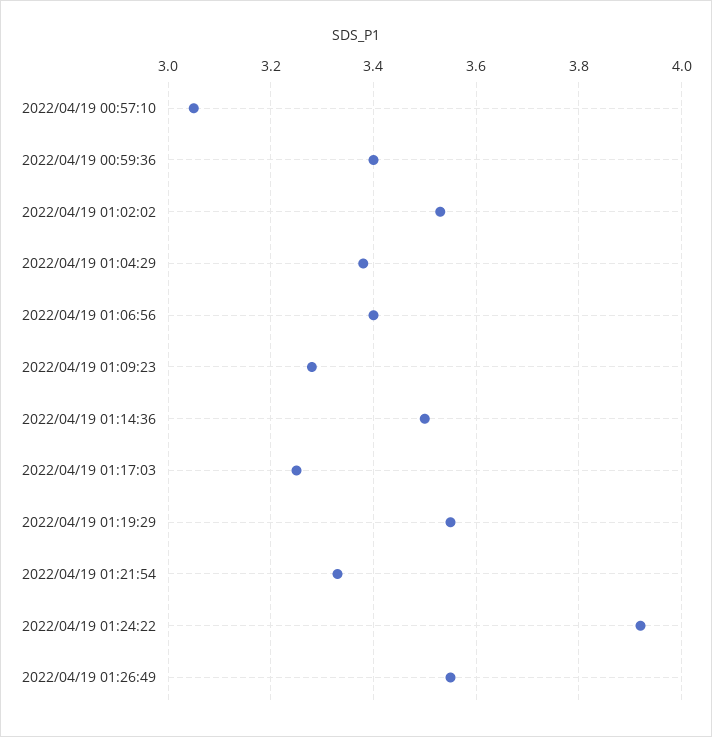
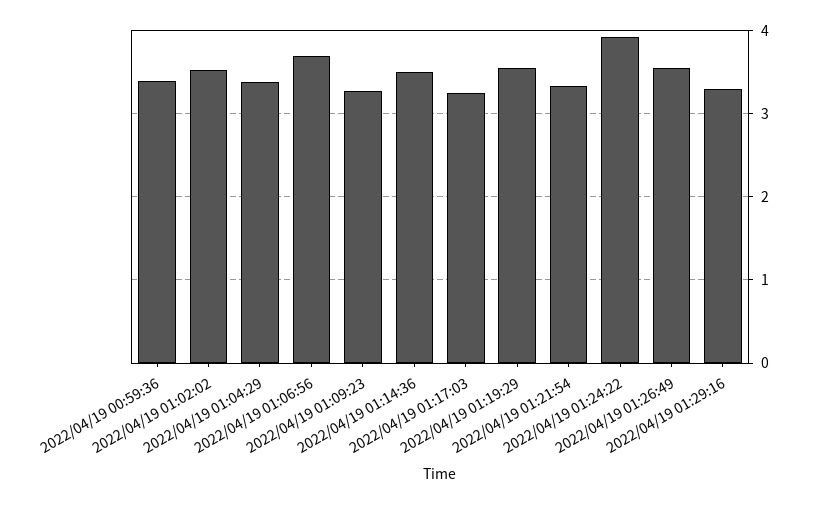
2022/04/19 00:57:10: 3.05 -> none
2022/04/19 01:06:56: 3.4 -> 3.7
2022/04/19 01:29:16: none -> 3.3

